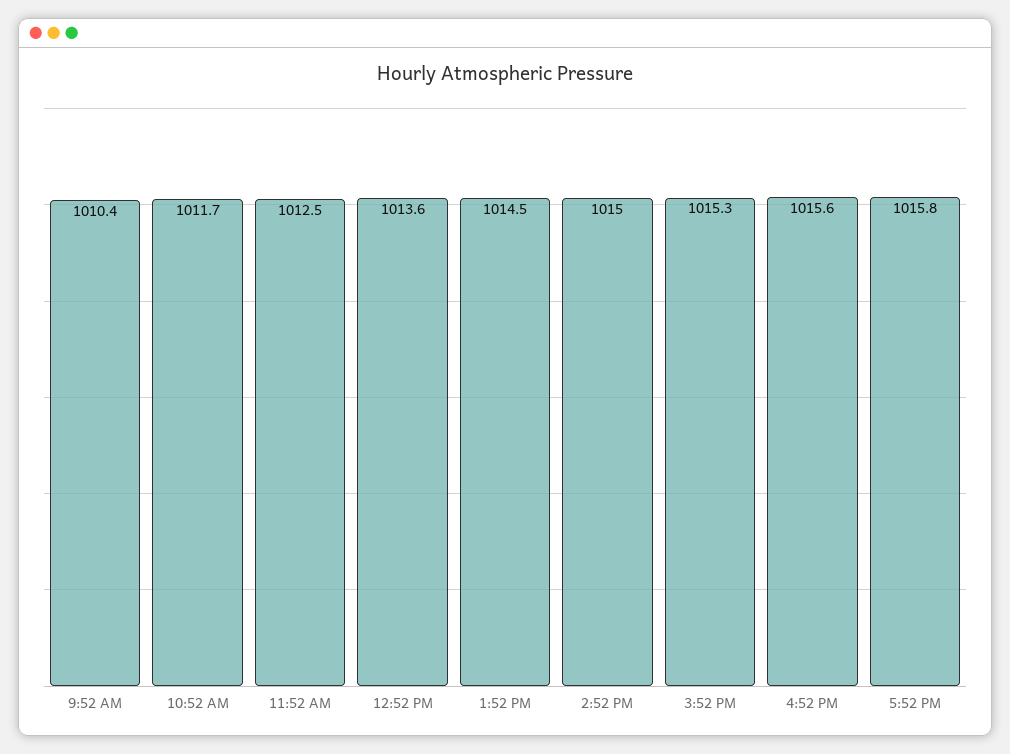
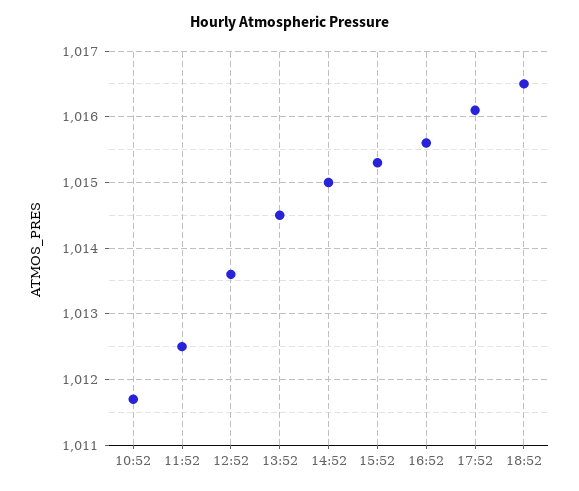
9:52 AM: 1010.4 -> none
5:52 PM: 1015.8 -> 1016.1
18:52: none -> 1016.5

